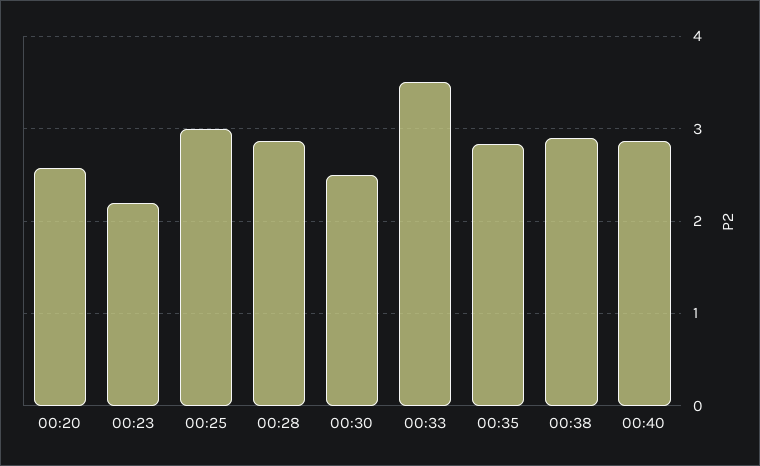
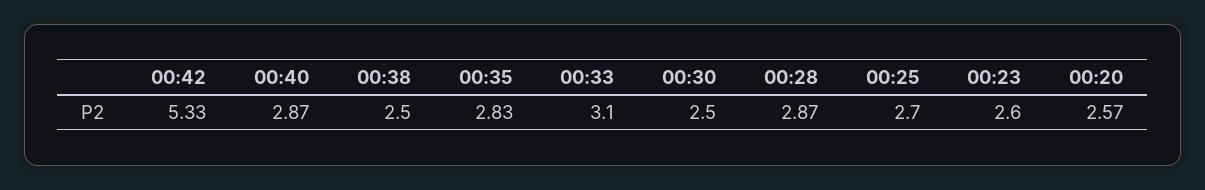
00:23: 2.2 -> 2.6
00:25: 3 -> 2.7
00:33: 3.5 -> 3.1
00:38: 2.9 -> 2.5
00:42: none -> 5.33

